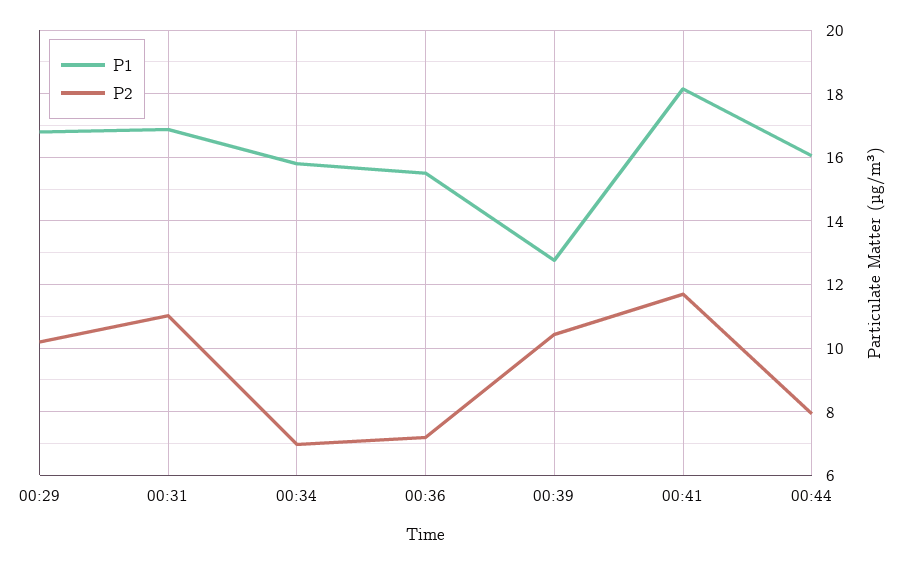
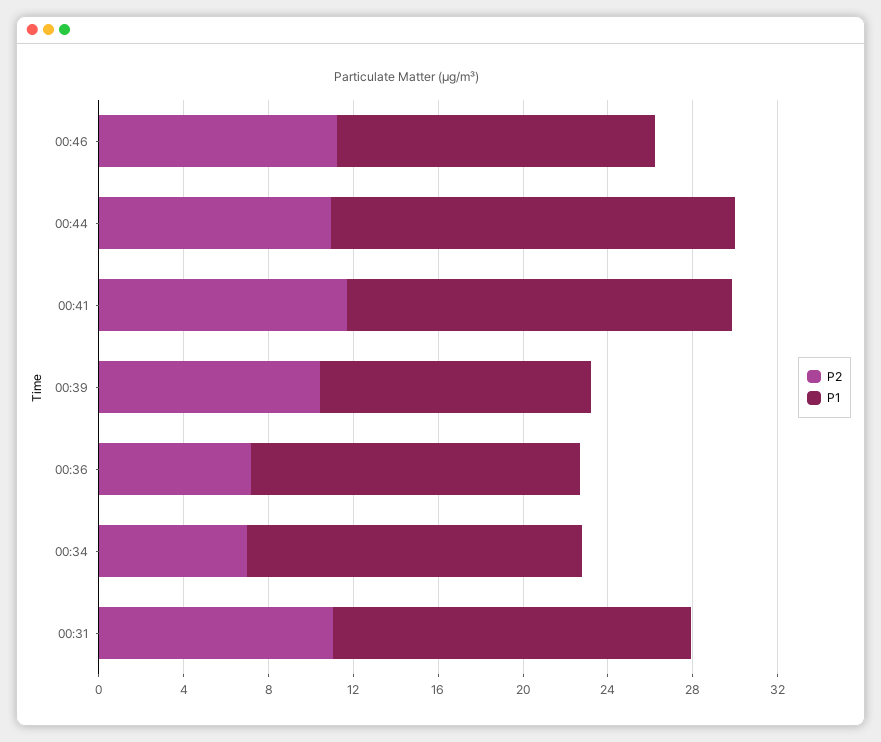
P1, 00:29: 16.8 -> none
P2, 00:29: 10.2 -> none
P1, 00:44: 16 -> 19
P2, 00:44: 8 -> 11
P2, 00:46: none -> 11
P1, 00:46: none -> 15

